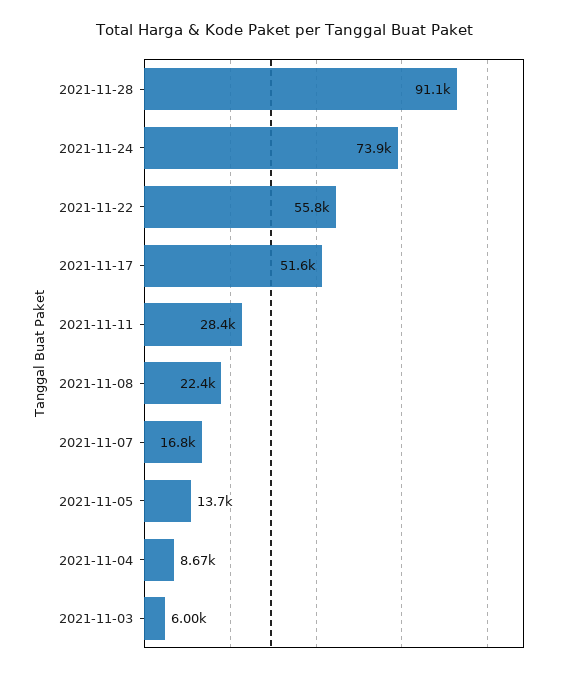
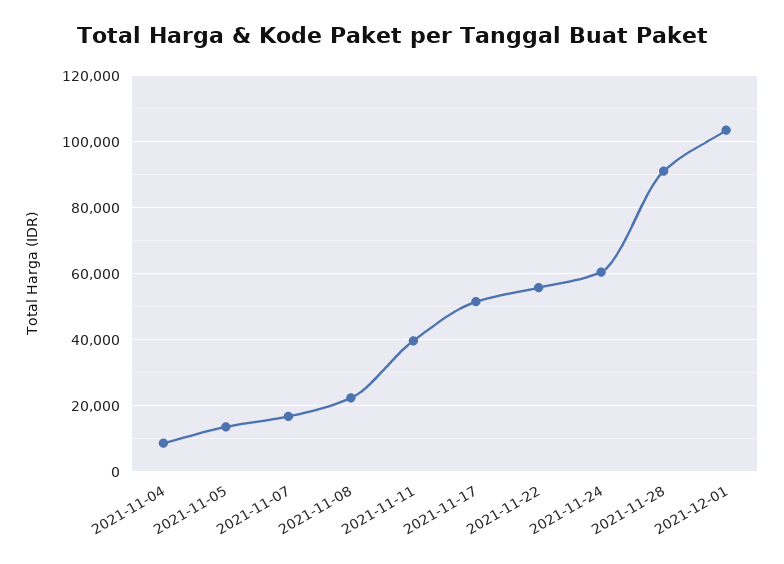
2021-11-24: 73900 -> 60000
2021-11-11: 28400 -> 40000
2021-11-03: 6000 -> none
2021-12-01: none -> 104000

